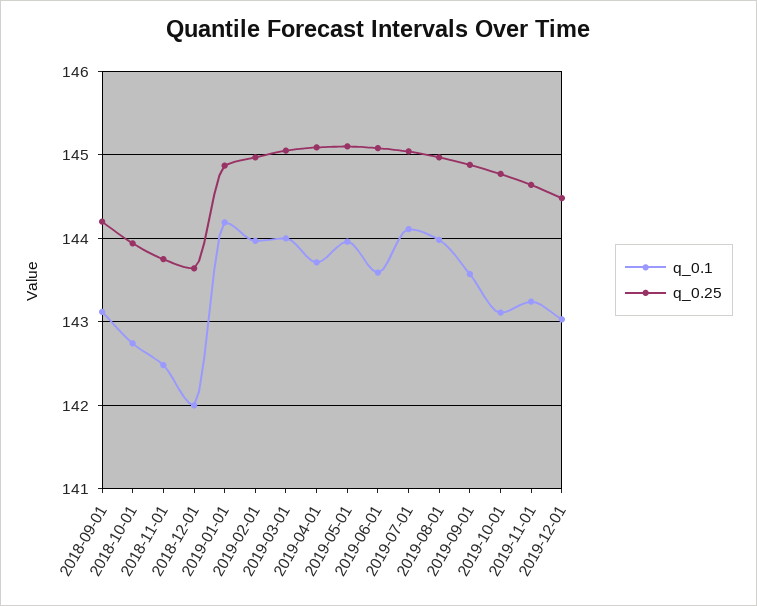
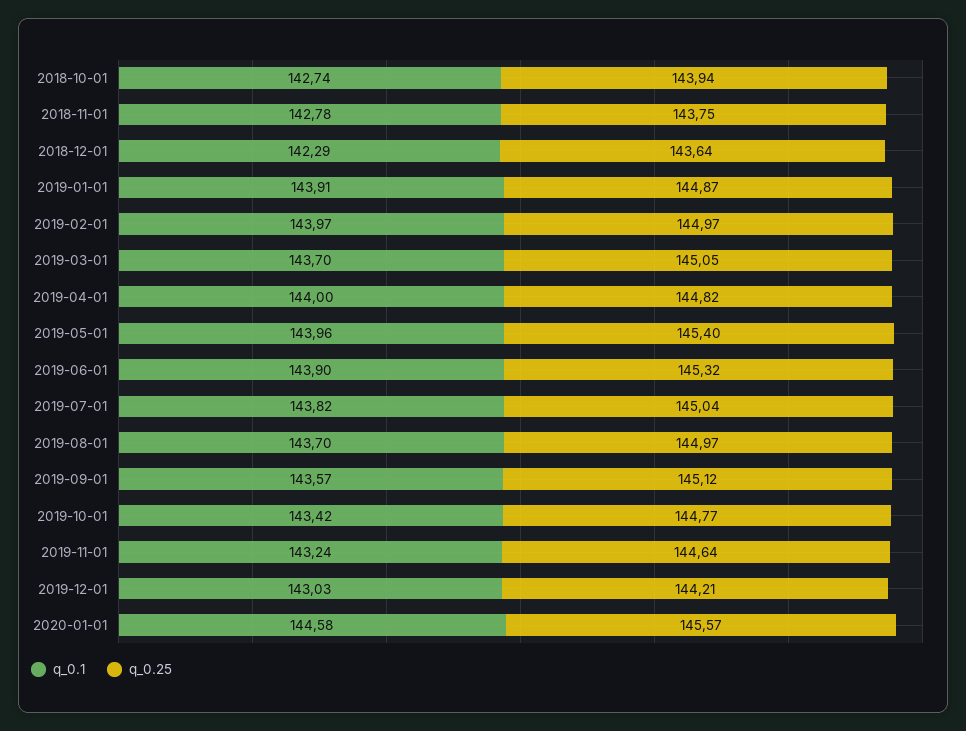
q_0.1, 2018-09-01: 143.1 -> none
q_0.25, 2018-09-01: 144.2 -> none
q_0.1, 2018-11-01: 142.5 -> 142.78
q_0.1, 2018-12-01: 142 -> 142.29
q_0.1, 2019-01-01: 144.2 -> 143.91
q_0.1, 2019-03-01: 144 -> 143.7
q_0.1, 2019-04-01: 143.7 -> 144
q_0.25, 2019-04-01: 145.1 -> 144.82
q_0.25, 2019-05-01: 145.1 -> 145.4
q_0.1, 2019-06-01: 143.6 -> 143.9
q_0.25, 2019-06-01: 145.1 -> 145.32
q_0.1, 2019-07-01: 144.1 -> 143.82
q_0.1, 2019-08-01: 144 -> 143.7
q_0.25, 2019-09-01: 144.9 -> 145.12
q_0.1, 2019-10-01: 143.1 -> 143.42
q_0.25, 2019-12-01: 144.5 -> 144.21
q_0.1, 2020-01-01: none -> 144.58
q_0.25, 2020-01-01: none -> 145.57

